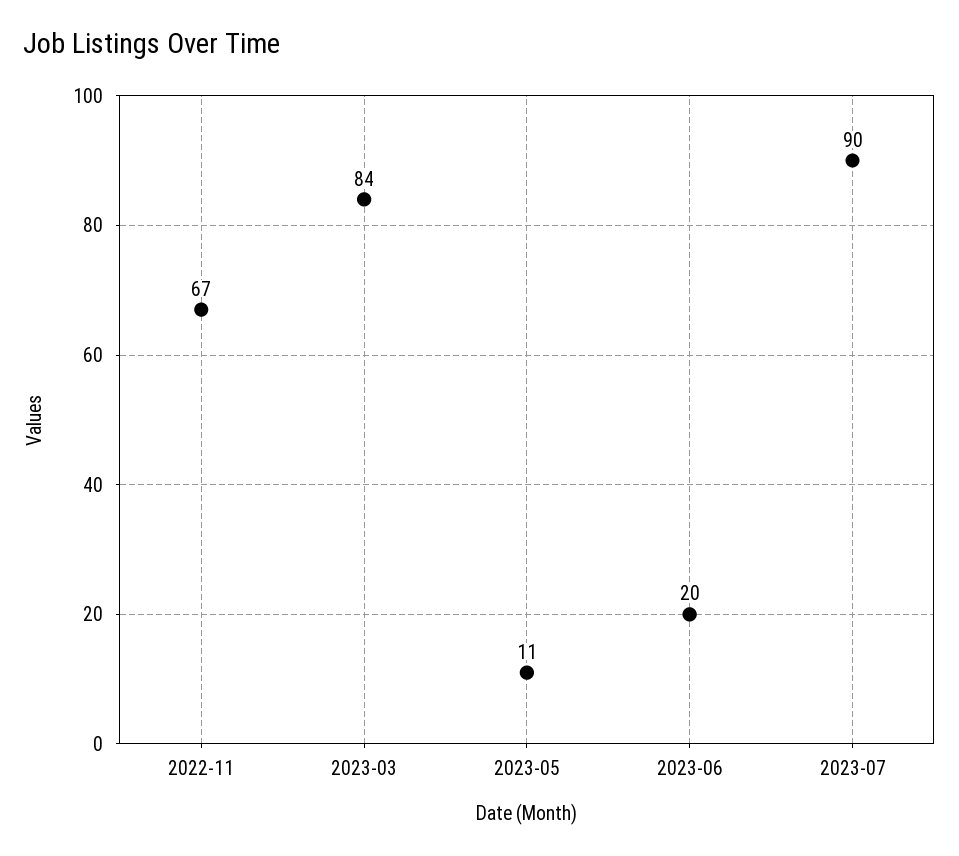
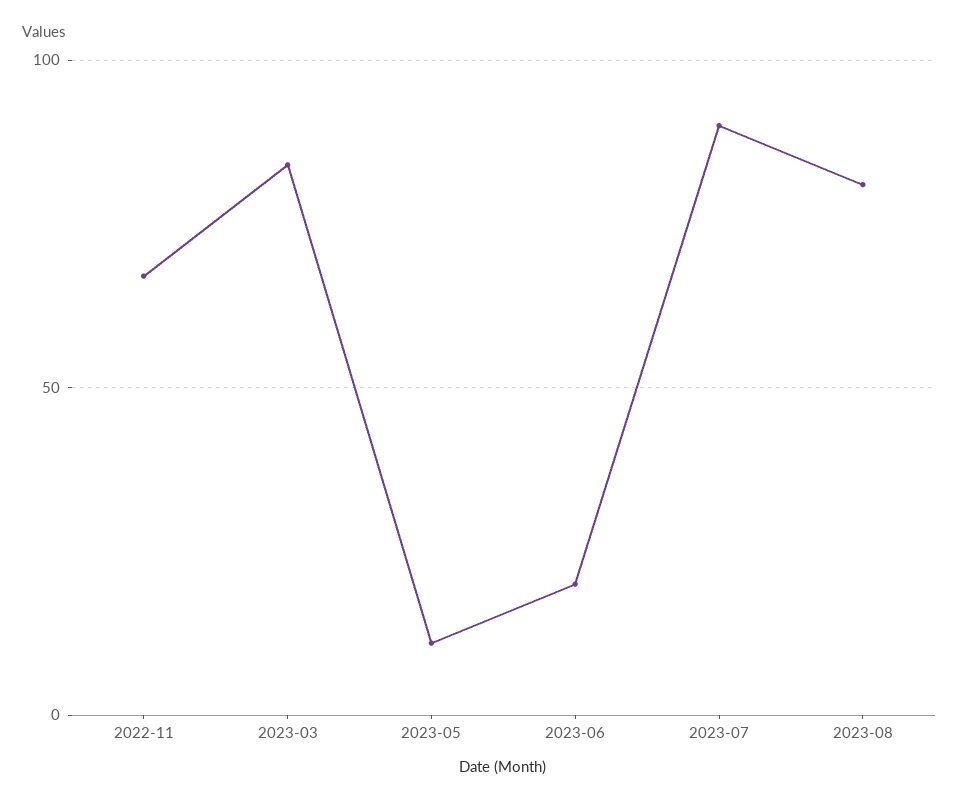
2023-08: none -> 80

